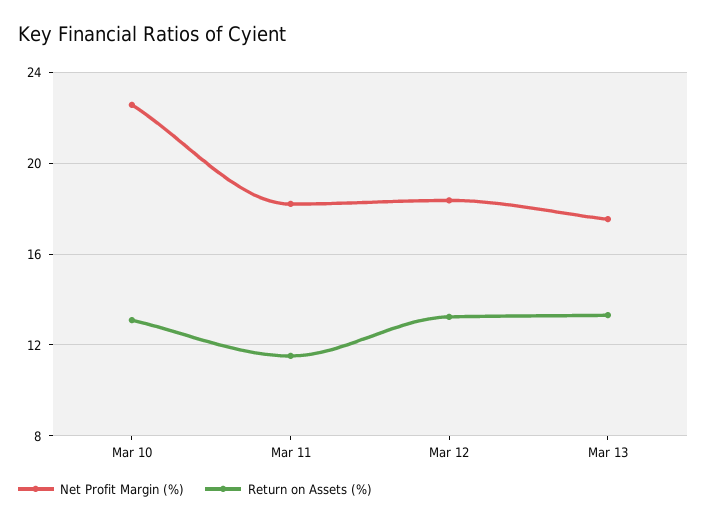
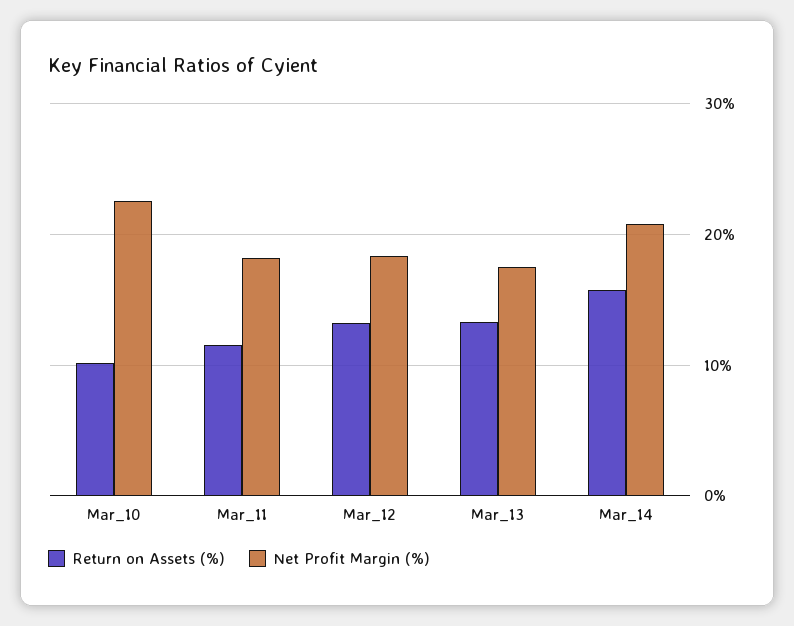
Return on Assets (%), Mar 10: 13 -> 10
Return on Assets (%), Mar_14: none -> 16
Net Profit Margin (%), Mar_14: none -> 21

